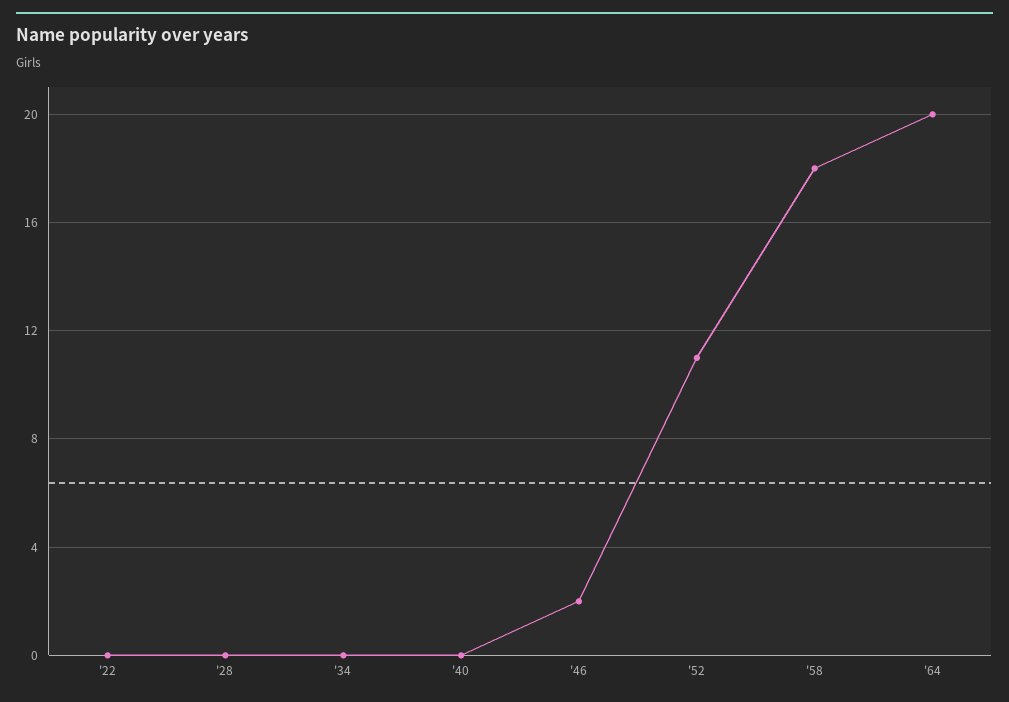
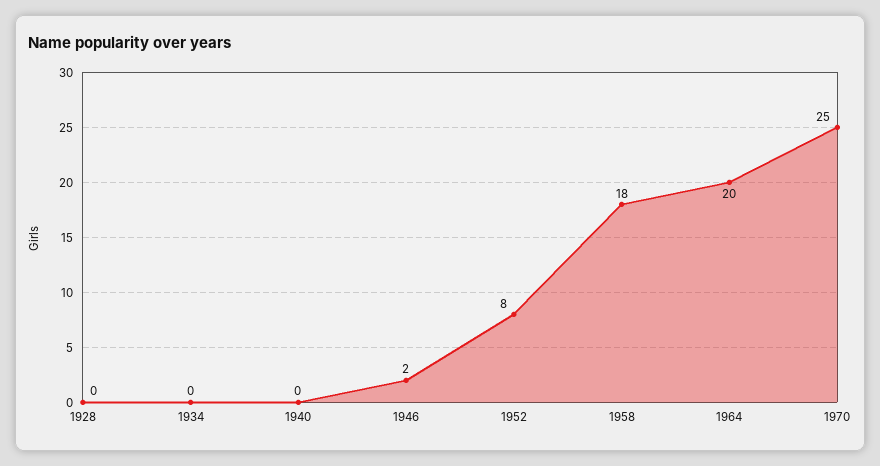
'22: 0 -> none
'52: 11 -> 8
1970: none -> 25

